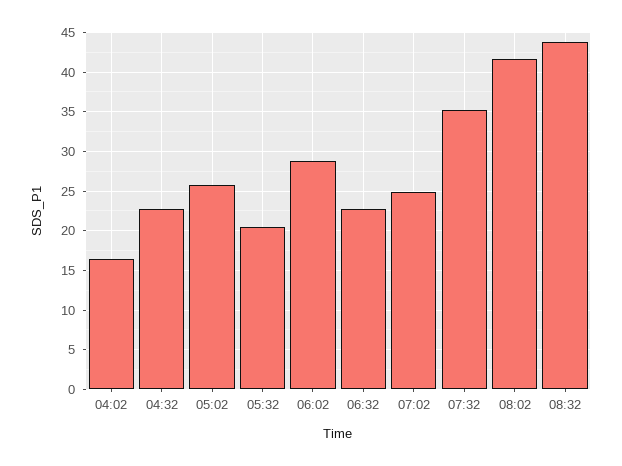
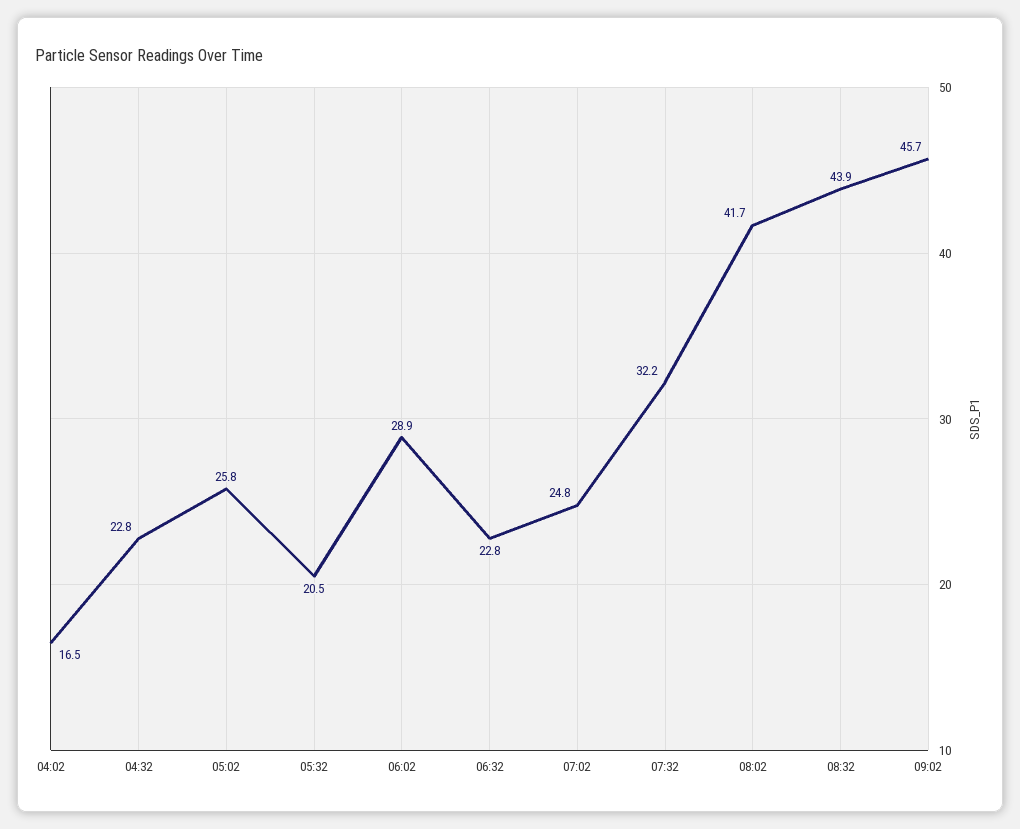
07:32: 35 -> 32.2
09:02: none -> 45.7

